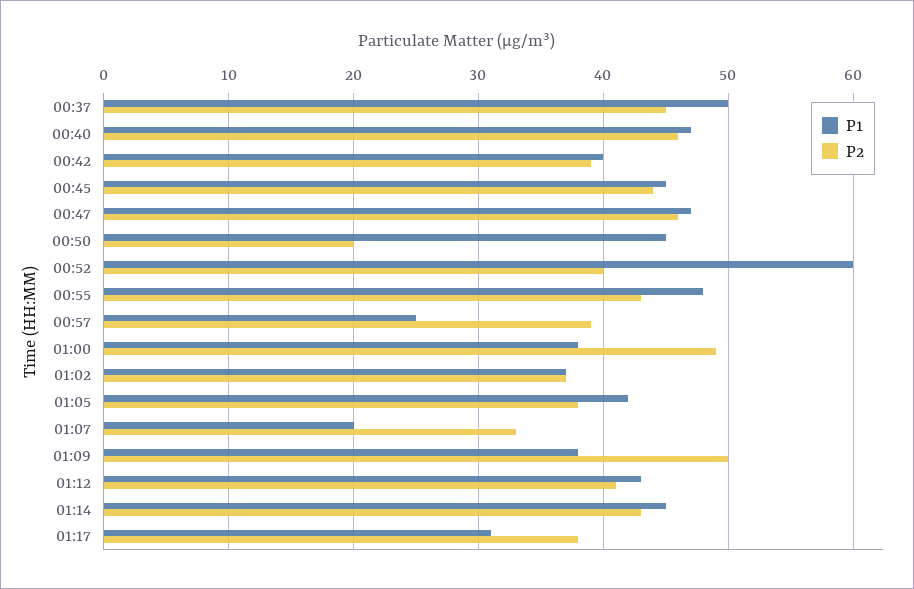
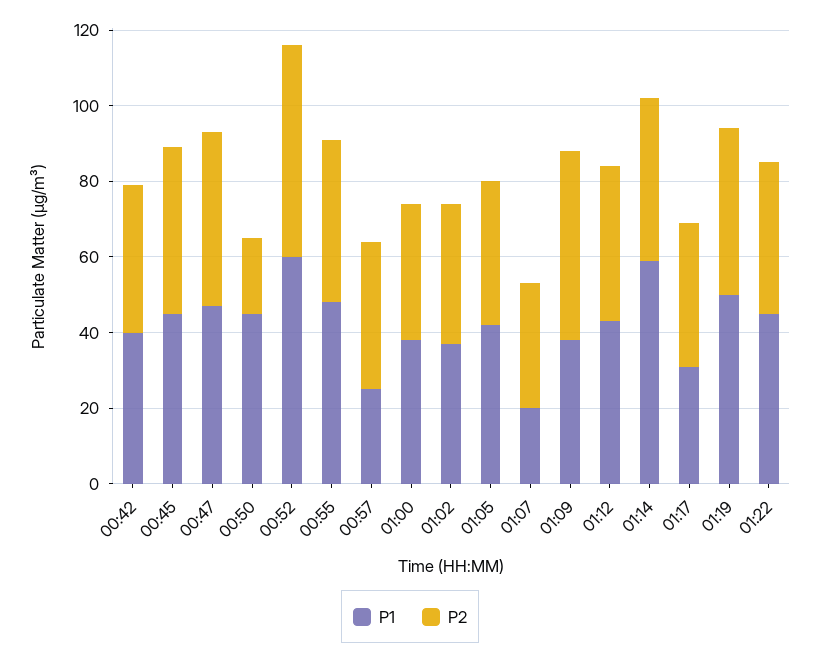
P1, 00:37: 50 -> none
P2, 00:37: 45 -> none
P1, 00:40: 47 -> none
P2, 00:40: 46 -> none
P2, 00:52: 40 -> 55
P2, 01:00: 49 -> 35
P1, 01:14: 45 -> 60
P1, 01:19: none -> 50
P2, 01:19: none -> 45
P1, 01:22: none -> 45
P2, 01:22: none -> 40

